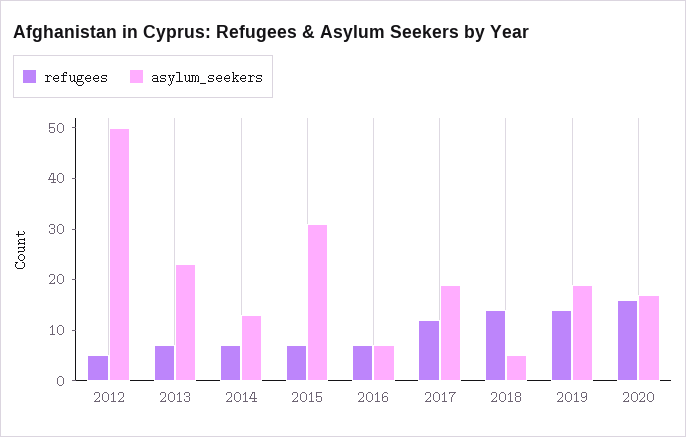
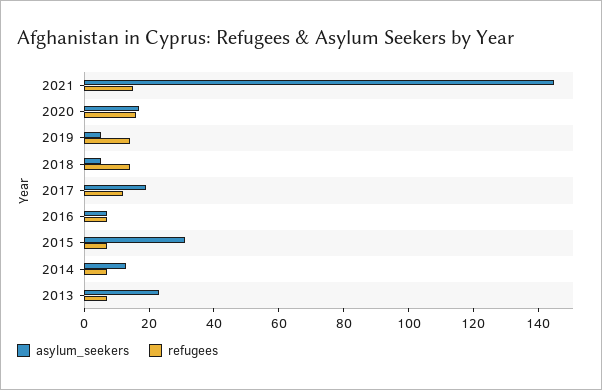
refugees, 2012: 5 -> none
asylum_seekers, 2012: 50 -> none
asylum_seekers, 2019: 20 -> 5
asylum_seekers, 2021: none -> 145
refugees, 2021: none -> 15

